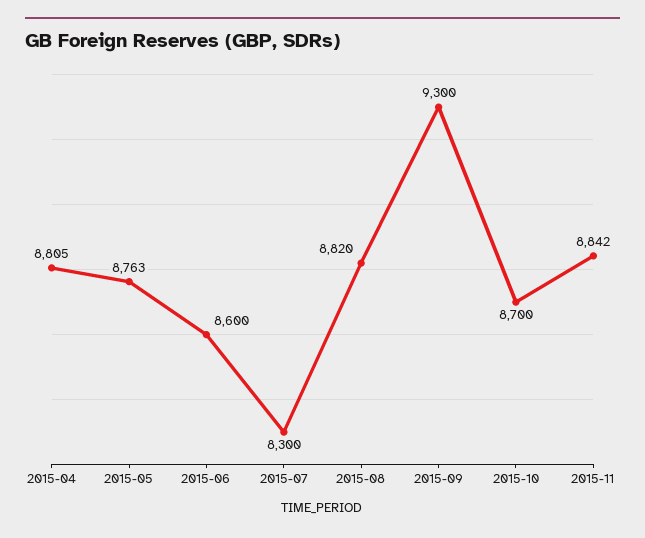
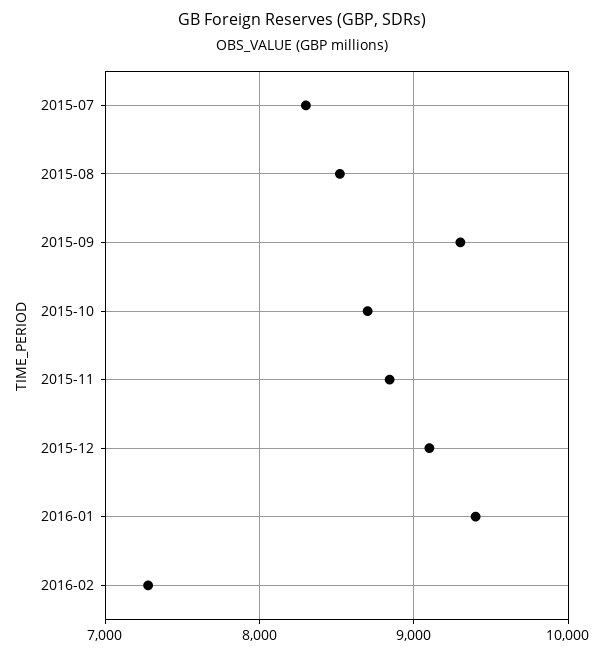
2015-04: 8805 -> none
2015-05: 8763 -> none
2015-06: 8600 -> none
2015-08: 8820 -> 8500
2015-12: none -> 9100
2016-01: none -> 9400
2016-02: none -> 7300

